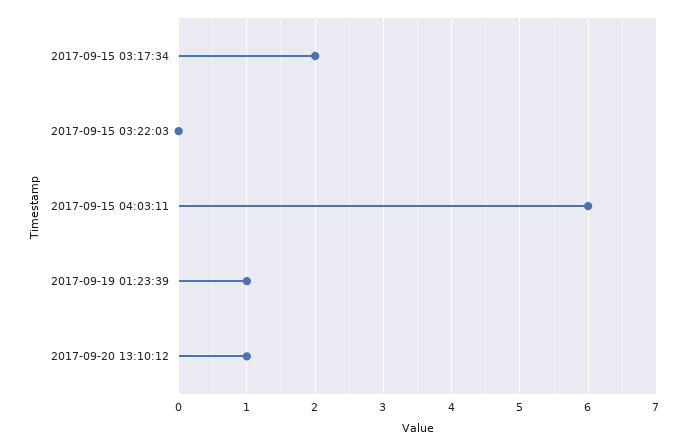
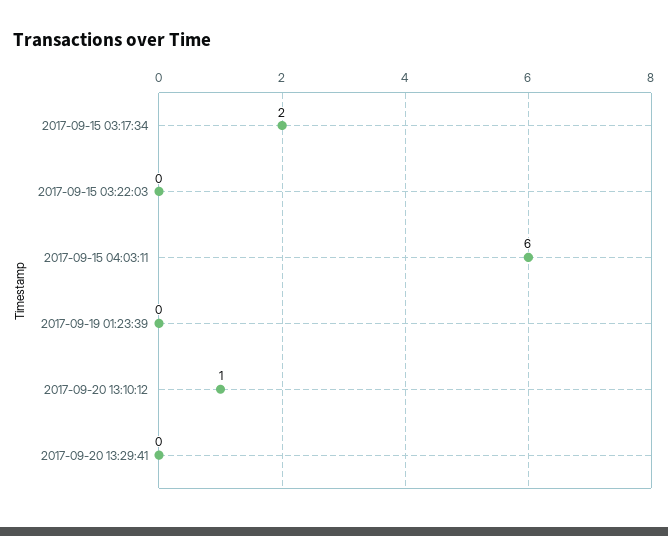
2017-09-19 01:23:39: 1 -> 0
2017-09-20 13:29:41: none -> 0

